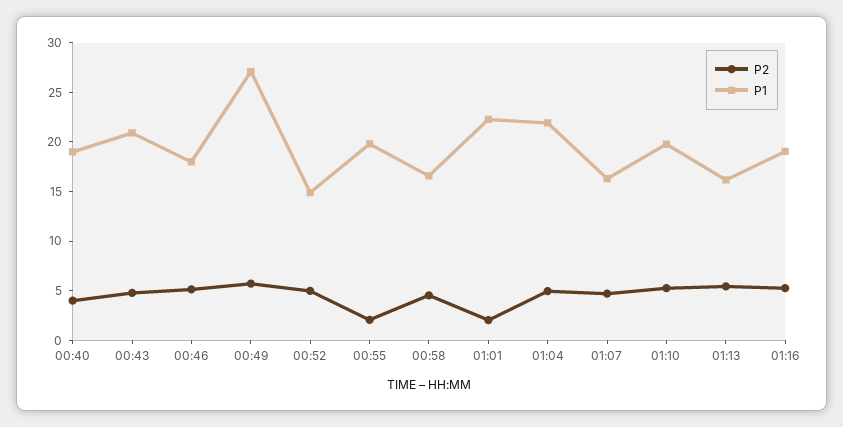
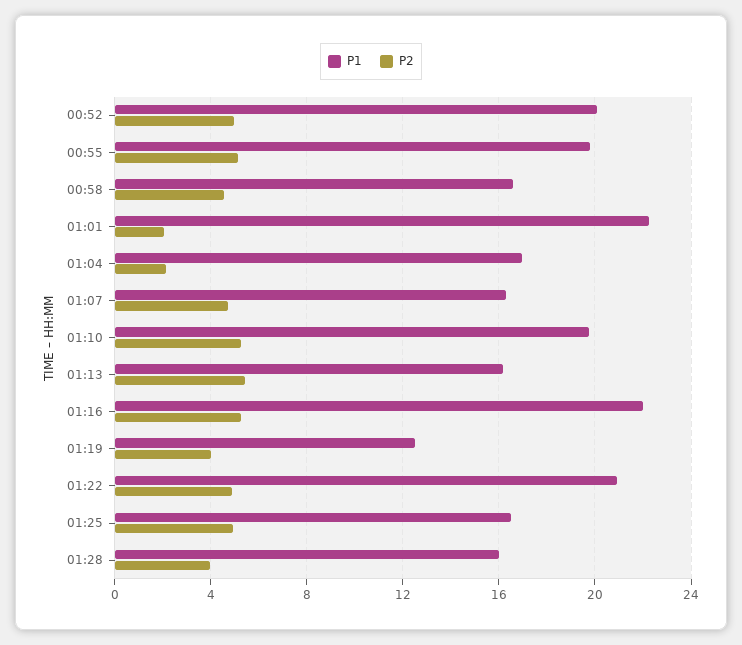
P2, 00:40: 4 -> none
P1, 00:40: 19 -> none
P2, 00:43: 5 -> none
P1, 00:43: 21 -> none
P2, 00:46: 5 -> none
P1, 00:46: 18 -> none
P2, 00:49: 6 -> none
P1, 00:49: 27 -> none
P1, 00:52: 15 -> 20
P2, 00:55: 2 -> 5
P2, 01:04: 5 -> 2
P1, 01:04: 22 -> 17
P1, 01:16: 19 -> 22
P1, 01:19: none -> 12.5
P2, 01:19: none -> 4
P1, 01:22: none -> 21
P2, 01:22: none -> 5
P1, 01:25: none -> 16.5
P2, 01:25: none -> 5
P1, 01:28: none -> 16
P2, 01:28: none -> 4

